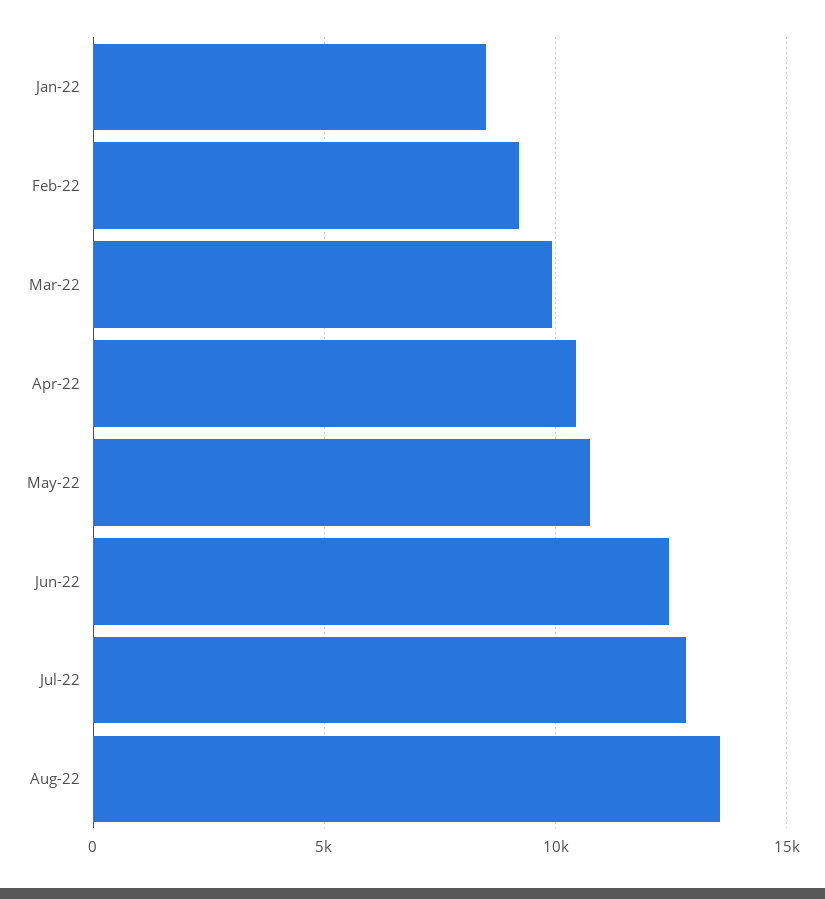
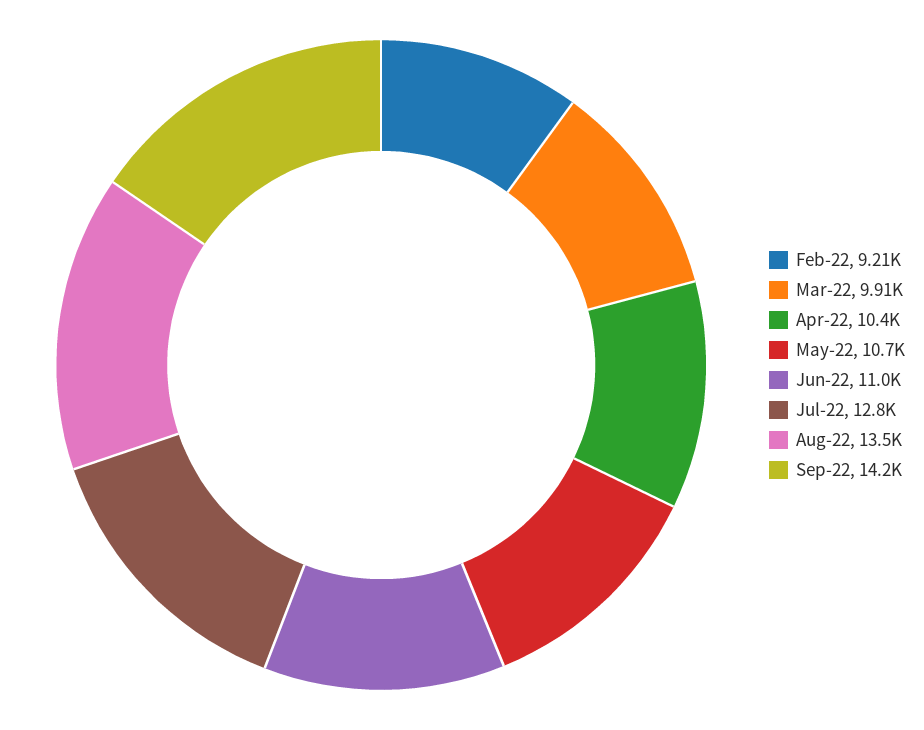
Jan-22: 8500 -> none
Jun-22: 12500 -> 11000
Sep-22: none -> 14200

